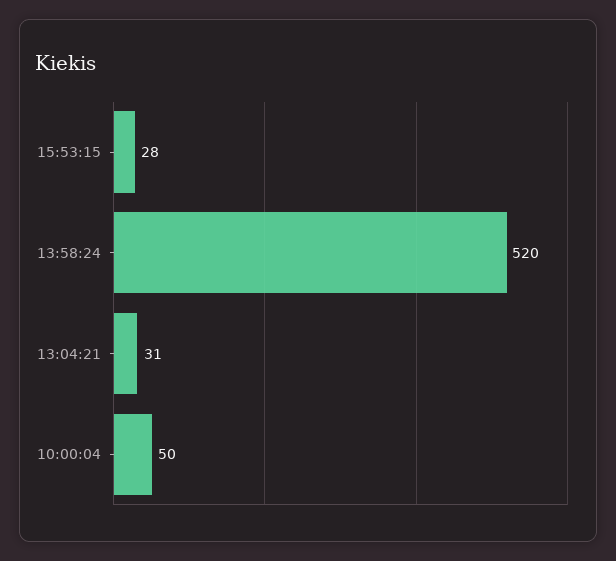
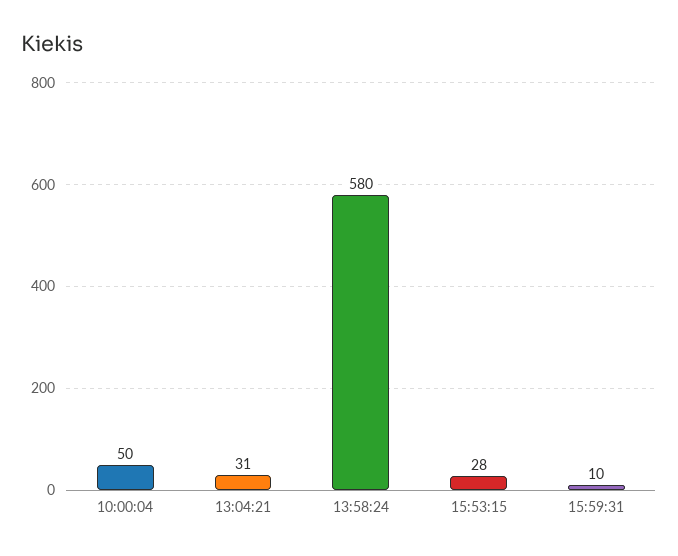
13:58:24: 520 -> 580
15:59:31: none -> 10

